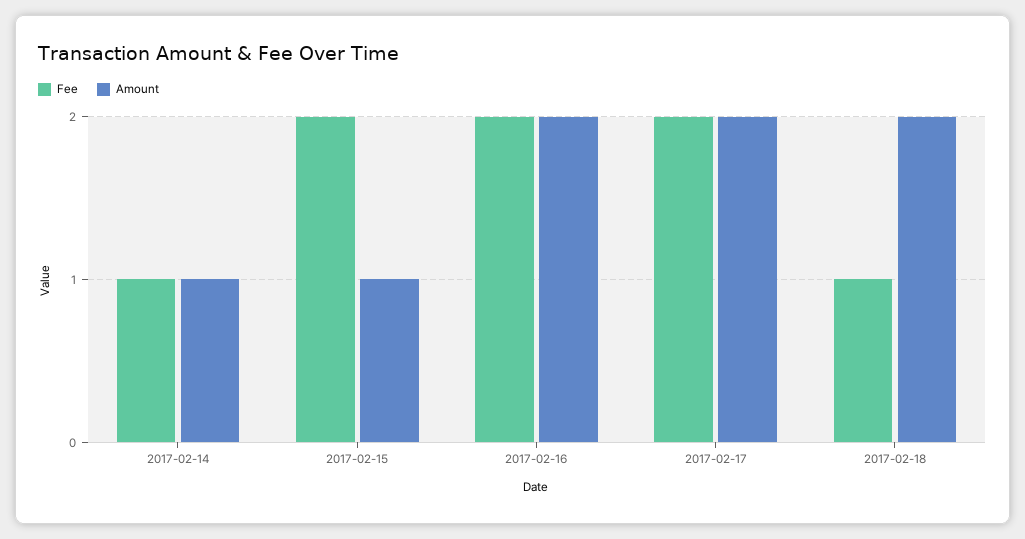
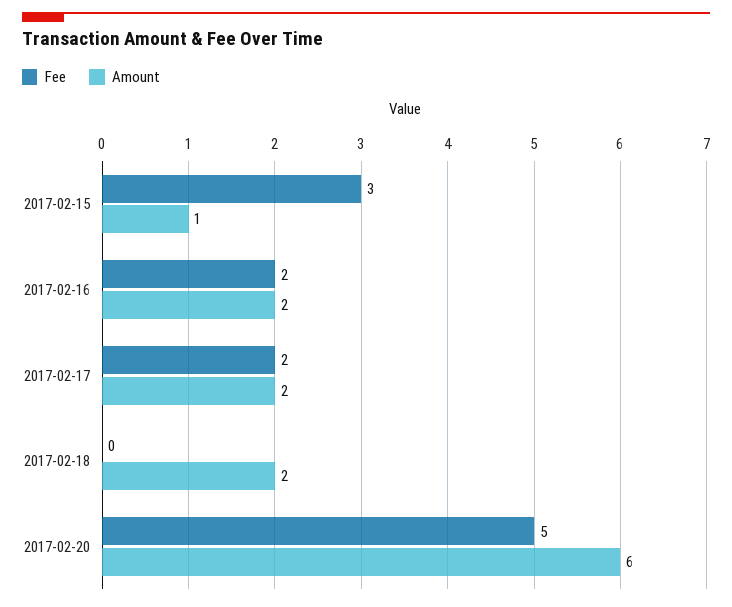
Fee, 2017-02-14: 1 -> none
Amount, 2017-02-14: 1 -> none
Fee, 2017-02-15: 2 -> 3
Fee, 2017-02-18: 1 -> 0
Fee, 2017-02-20: none -> 5
Amount, 2017-02-20: none -> 6

